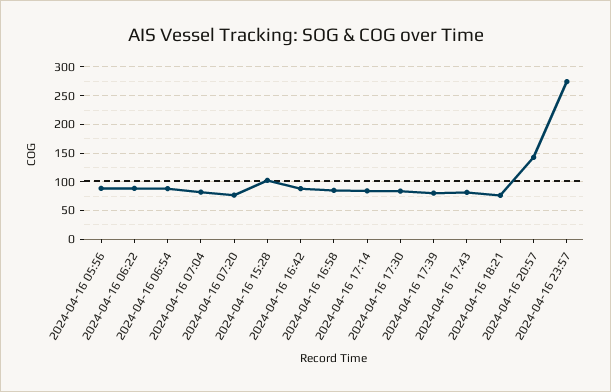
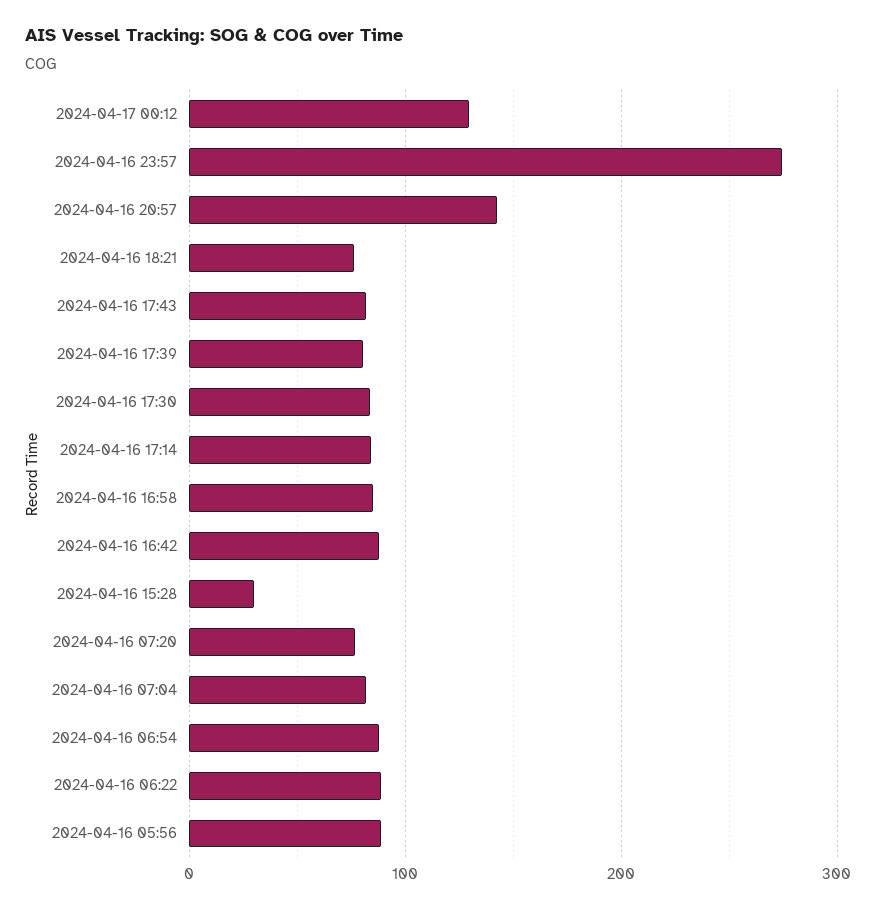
2024-04-16 15:28: 100 -> 30
2024-04-17 00:12: none -> 130

